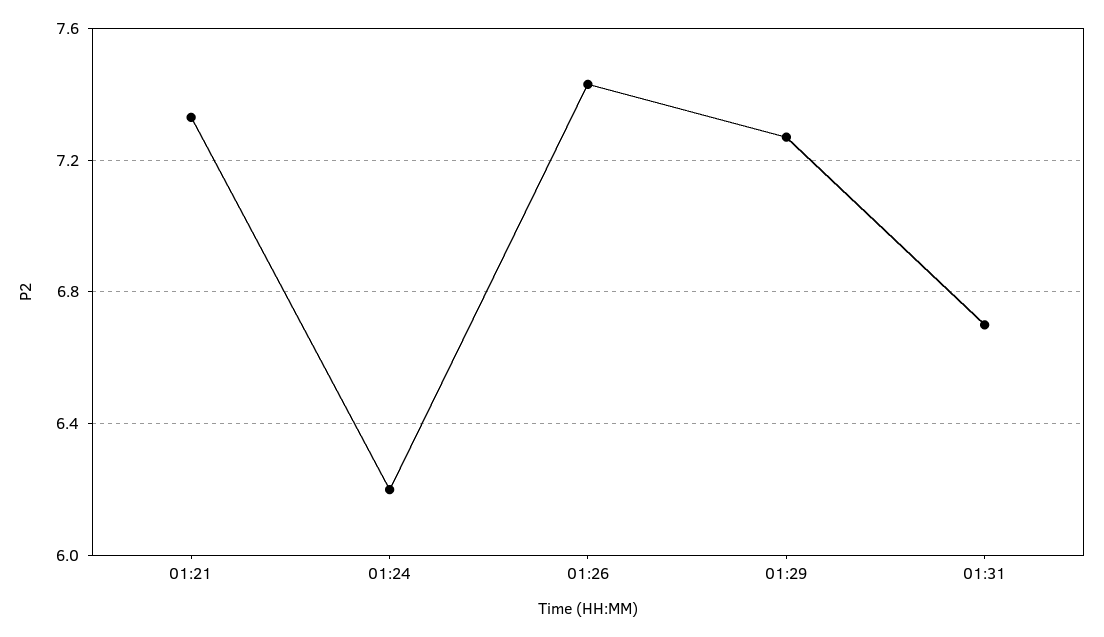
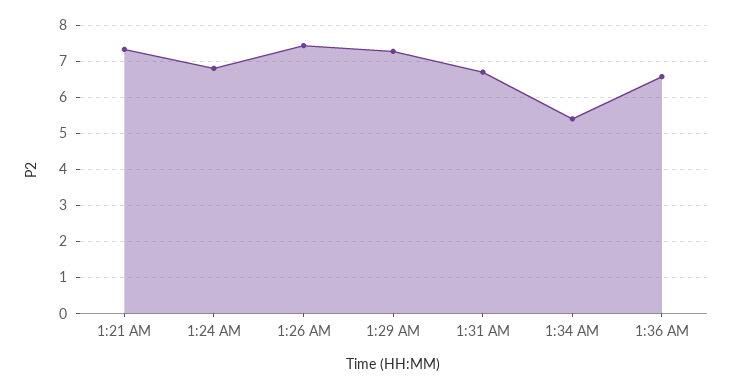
01:24: 6.2 -> 6.8
1:34 AM: none -> 5.4
1:36 AM: none -> 6.6

